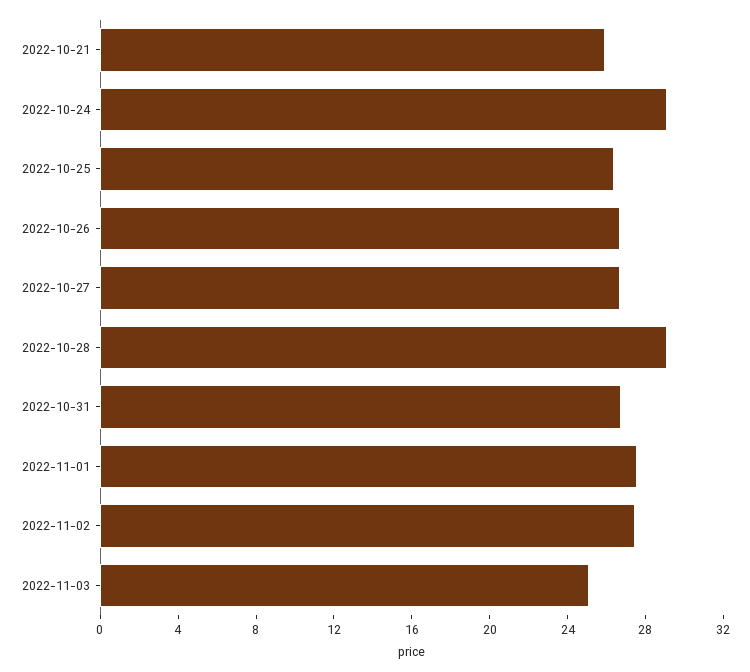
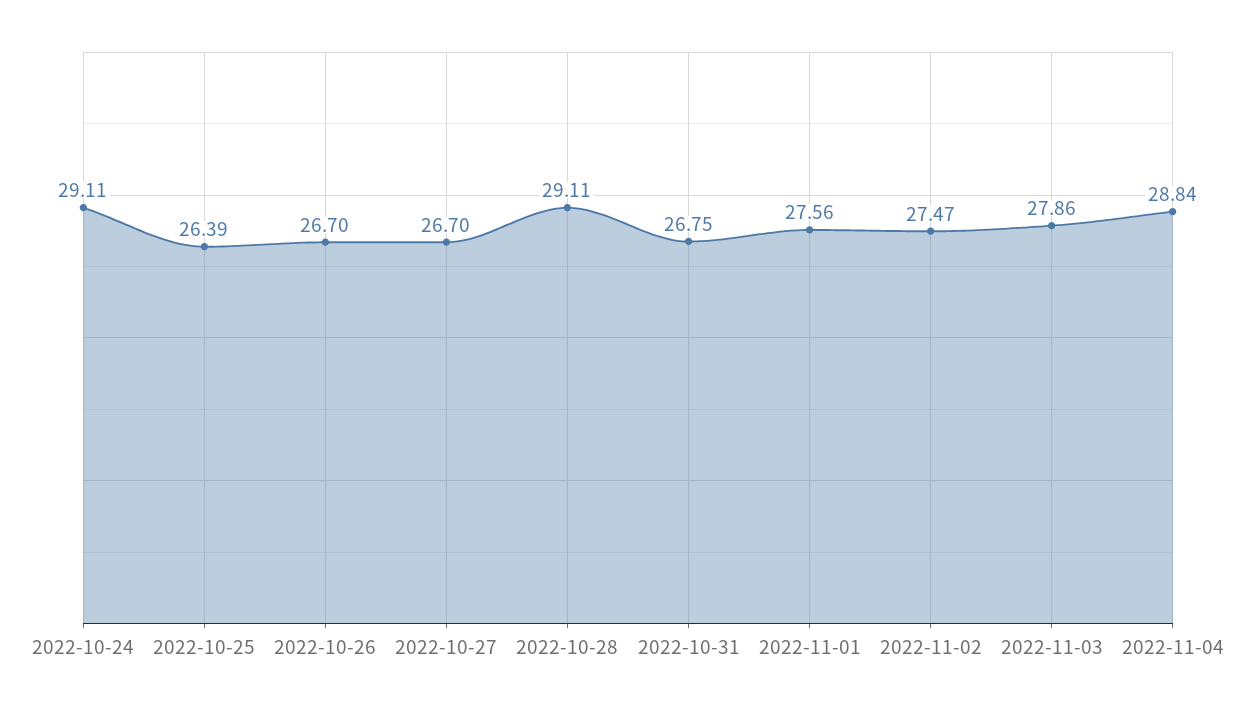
2022-10-21: 26 -> none
2022-11-03: 25 -> 27.86
2022-11-04: none -> 28.84

